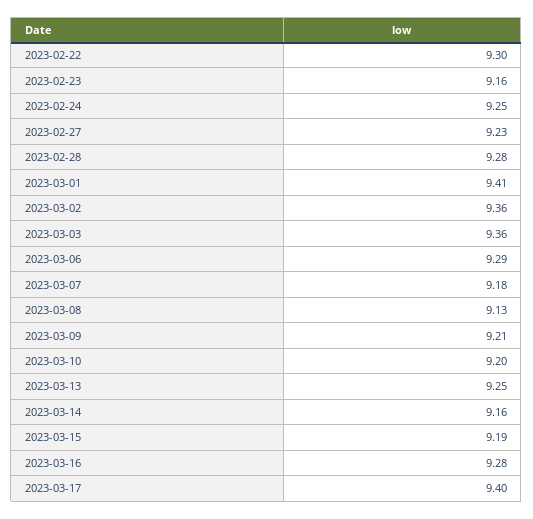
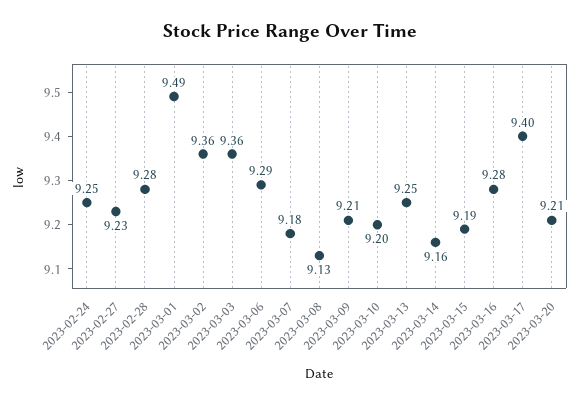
2023-02-22: 9.3 -> none
2023-02-23: 9.16 -> none
2023-03-01: 9.41 -> 9.49
2023-03-20: none -> 9.21

